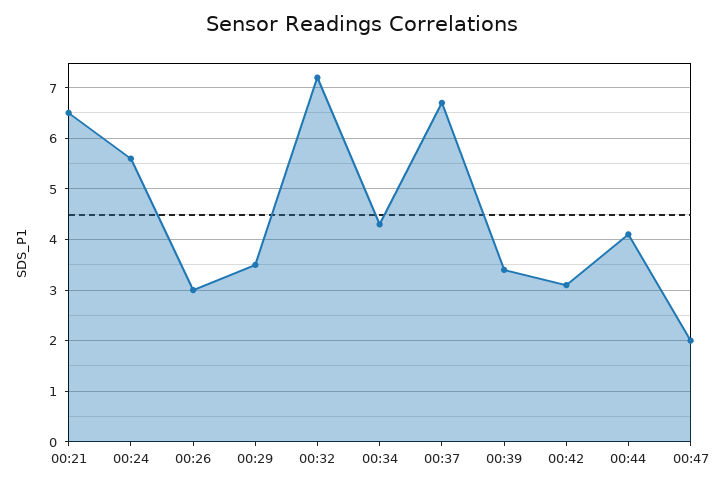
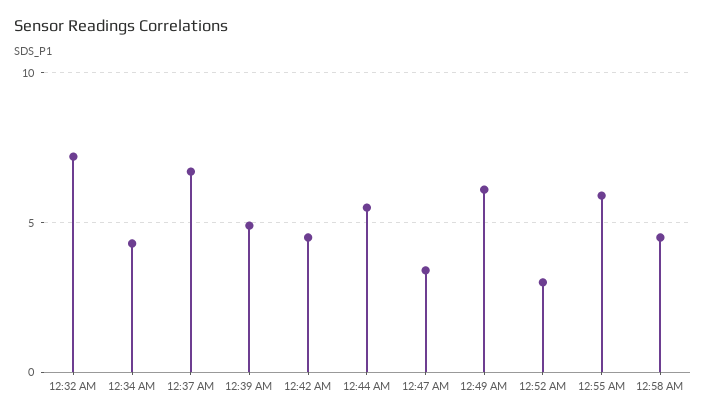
00:21: 6.5 -> none
00:24: 5.5 -> none
00:26: 3 -> none
00:29: 3.5 -> none
00:39: 3.5 -> 5
00:42: 3 -> 4.5
00:44: 4 -> 5.5
00:47: 2 -> 3.5
12:49 AM: none -> 6
12:52 AM: none -> 3
12:55 AM: none -> 6
12:58 AM: none -> 4.5

